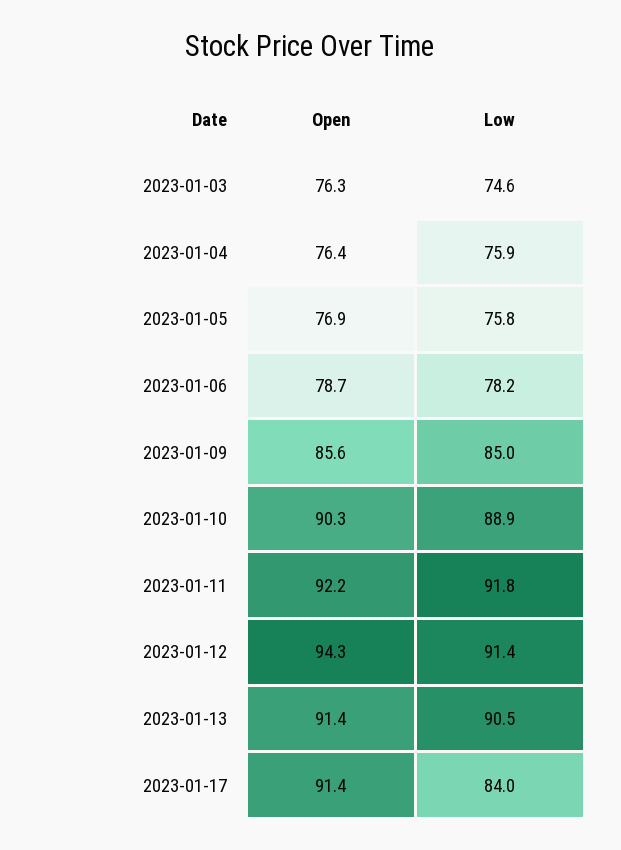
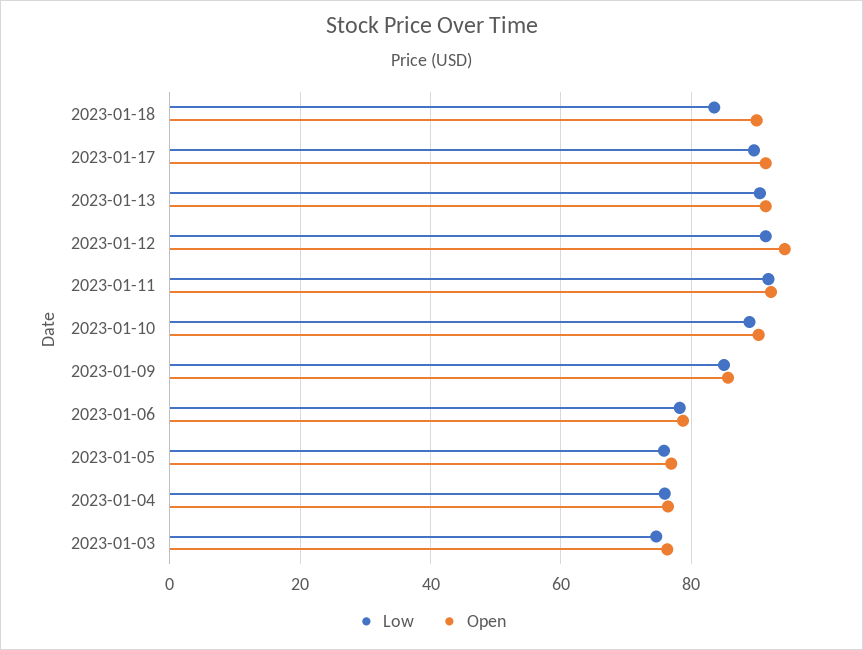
Low, 2023-01-17: 84 -> 90
Low, 2023-01-18: none -> 84
Open, 2023-01-18: none -> 90

